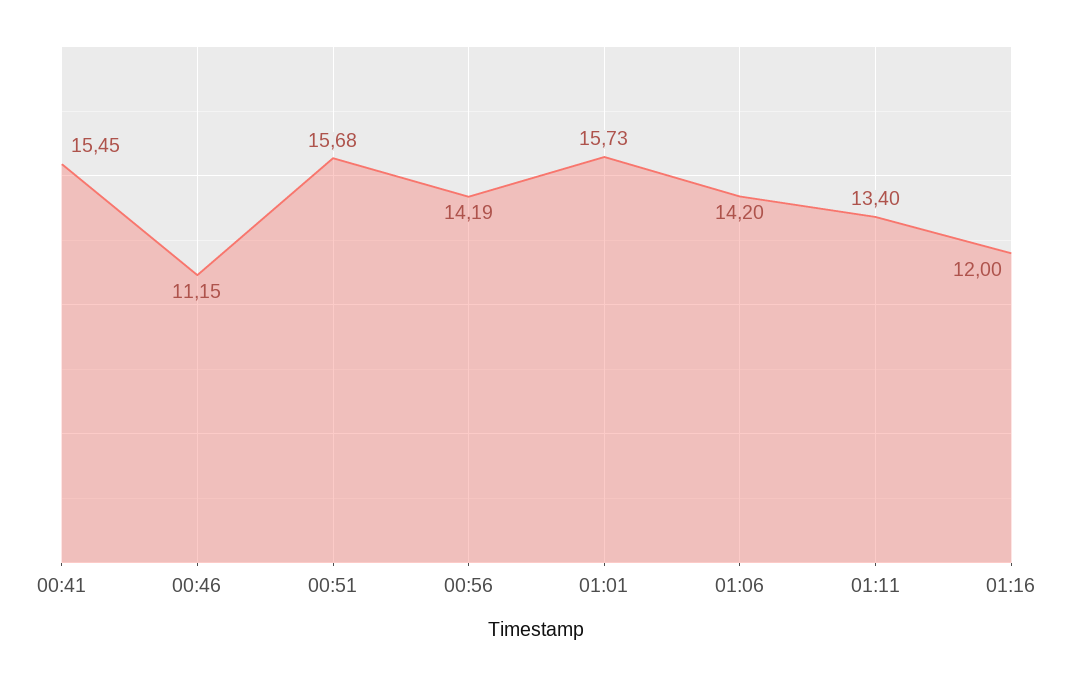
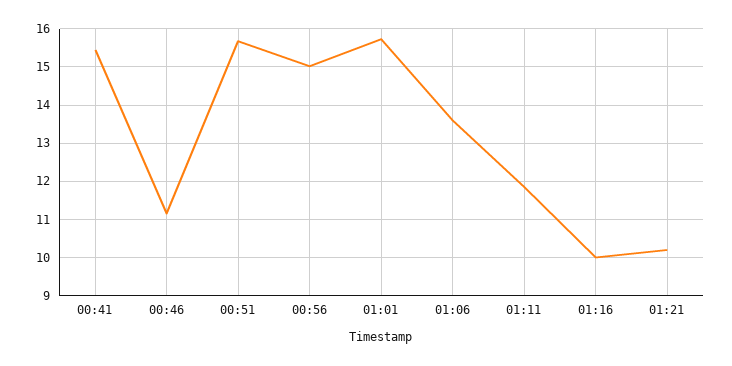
00:56: 14.19 -> 15
01:06: 14.2 -> 13.6
01:11: 13.4 -> 11.8
01:16: 12 -> 10
01:21: none -> 10.2

